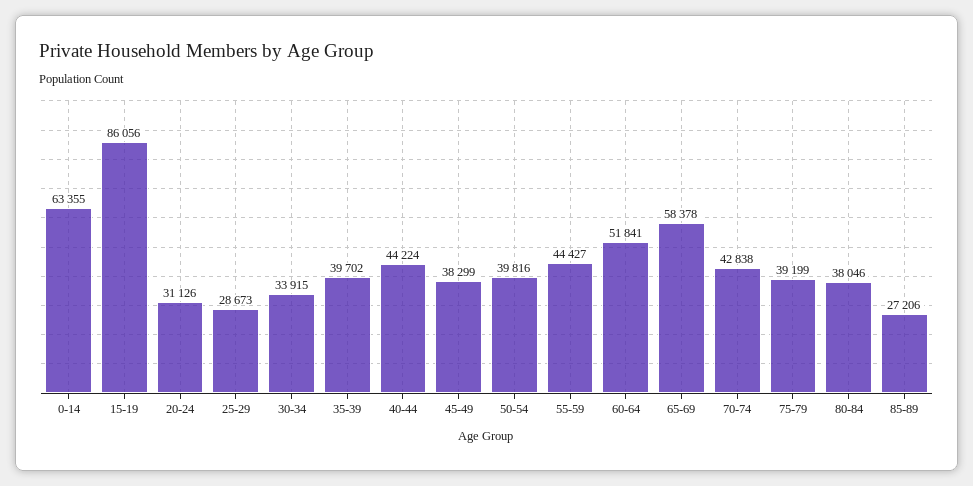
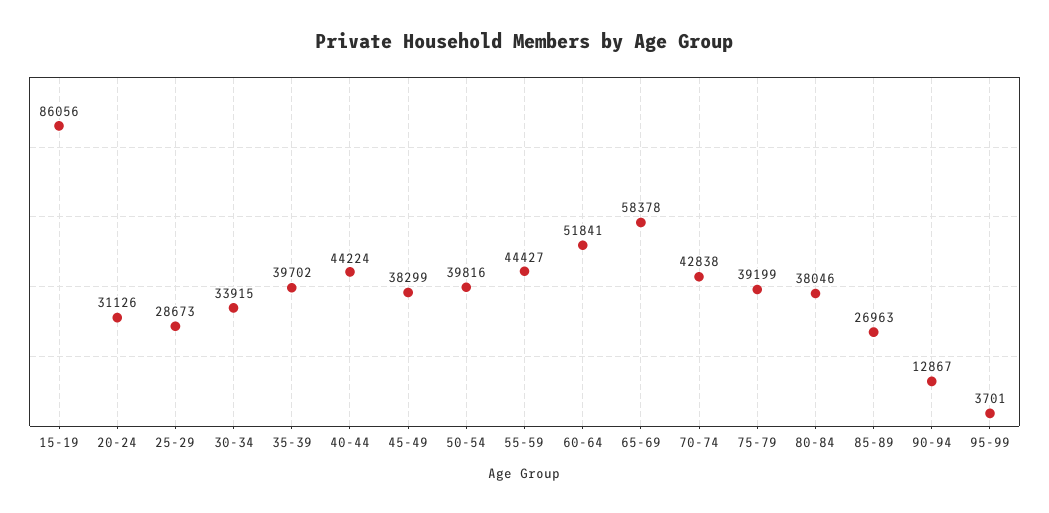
0-14: 63355 -> none
85-89: 27206 -> 26963
90-94: none -> 12867
95-99: none -> 3701

